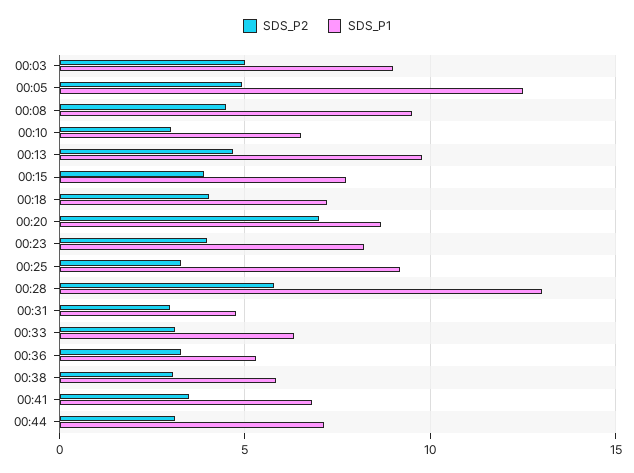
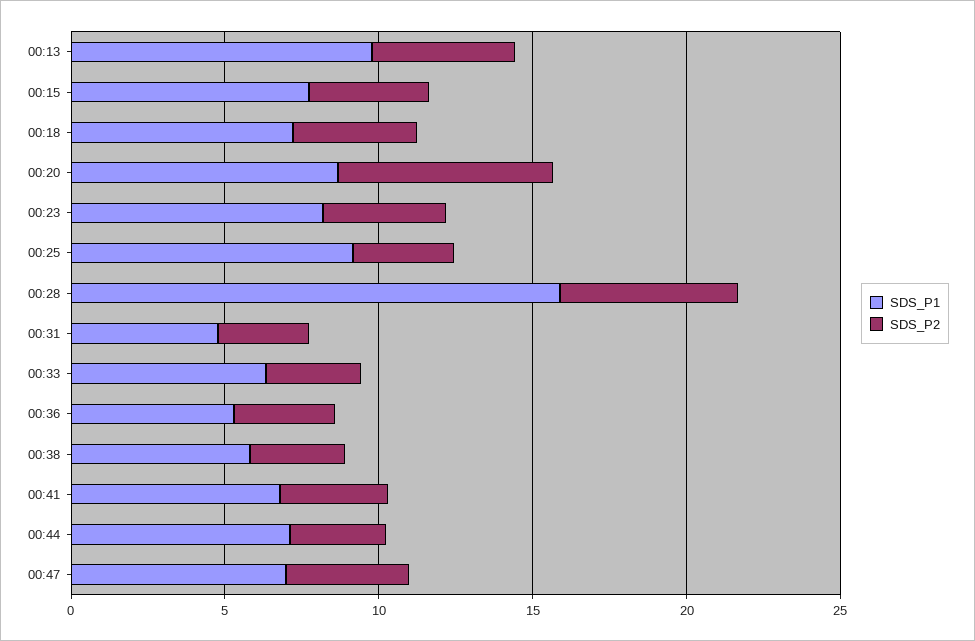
SDS_P2, 00:03: 5 -> none
SDS_P1, 00:03: 9 -> none
SDS_P2, 00:05: 5 -> none
SDS_P1, 00:05: 12.5 -> none
SDS_P2, 00:08: 4.5 -> none
SDS_P1, 00:08: 9.5 -> none
SDS_P2, 00:10: 3 -> none
SDS_P1, 00:10: 6.5 -> none
SDS_P1, 00:28: 13 -> 16
SDS_P1, 00:47: none -> 7
SDS_P2, 00:47: none -> 4

